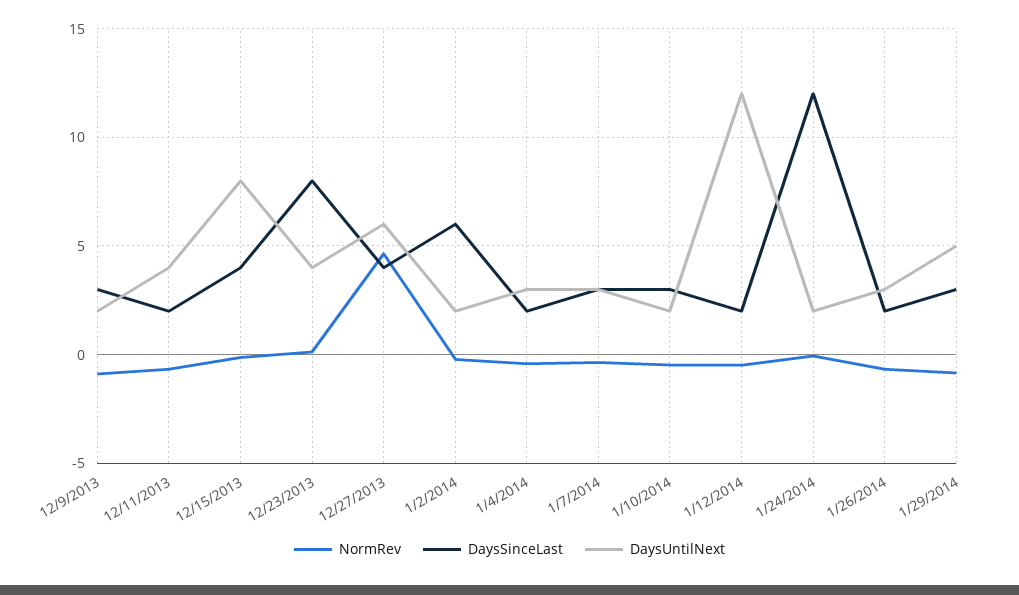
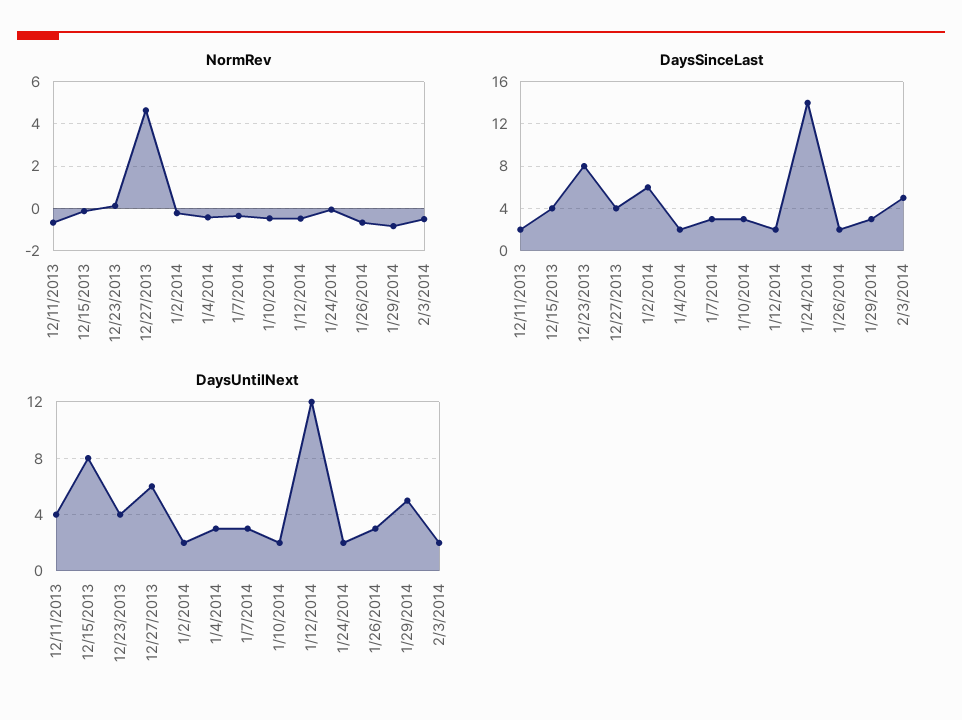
NormRev, 12/9/2013: -1 -> none
DaysSinceLast, 12/9/2013: 3 -> none
DaysUntilNext, 12/9/2013: 2 -> none
DaysSinceLast, 1/24/2014: 12 -> 14
NormRev, 2/3/2014: none -> -0.5
DaysSinceLast, 2/3/2014: none -> 5
DaysUntilNext, 2/3/2014: none -> 2

